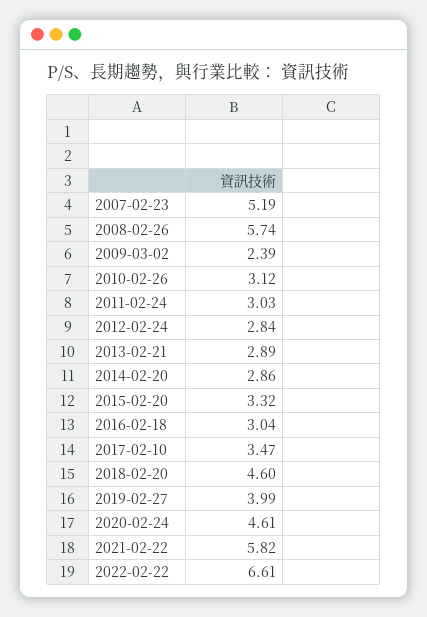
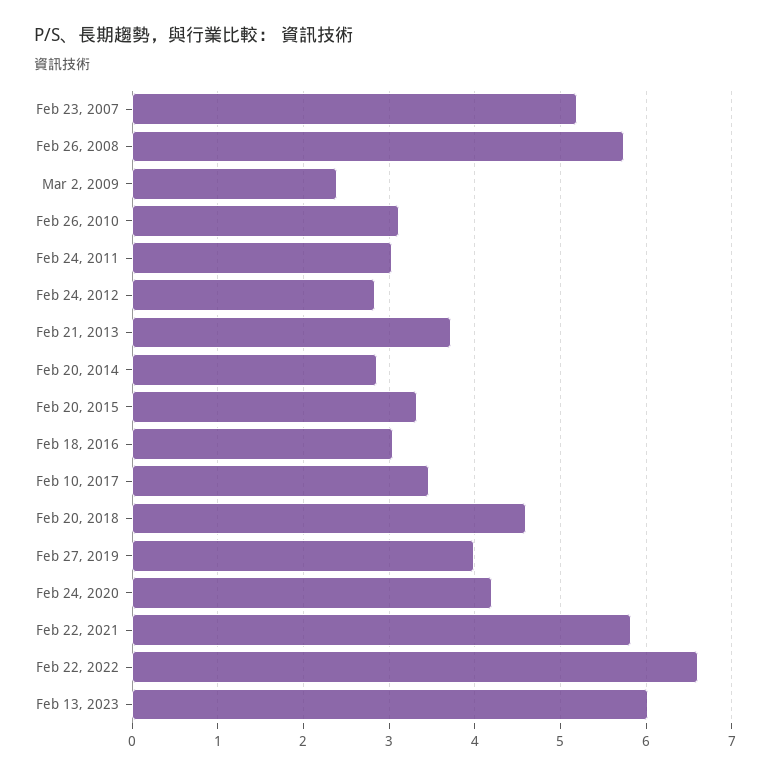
2013-02-21: 2.89 -> 3.7
2020-02-24: 4.61 -> 4.2
Feb 13, 2023: none -> 6

